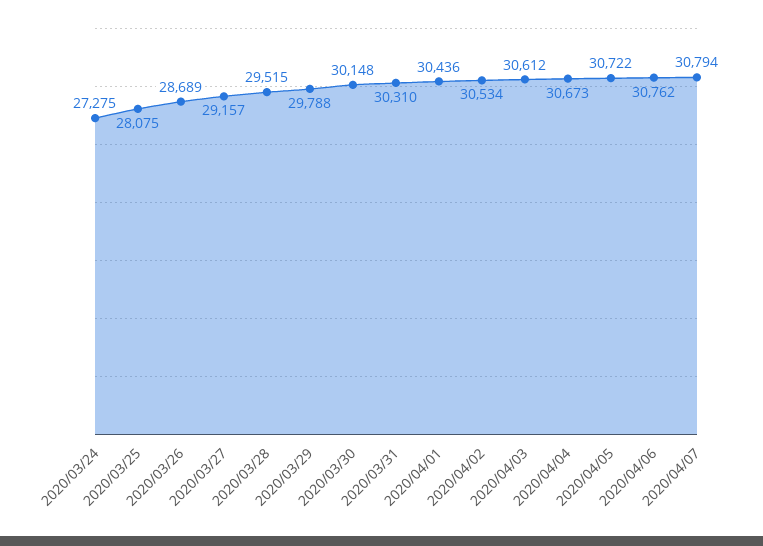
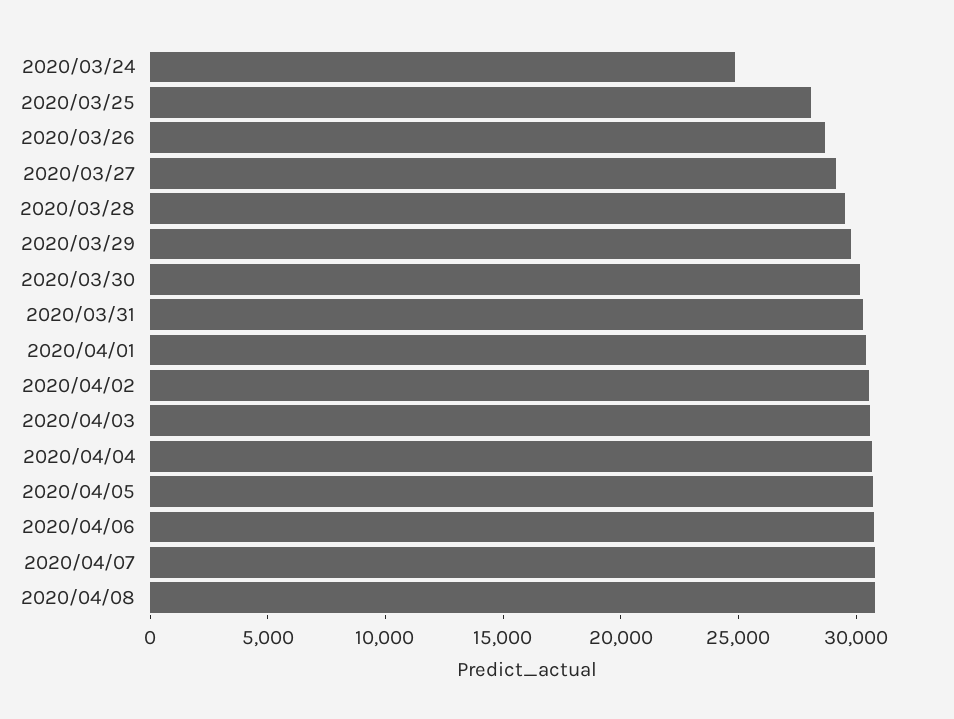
2020/03/24: 27275 -> 25000
2020/04/08: none -> 31000

